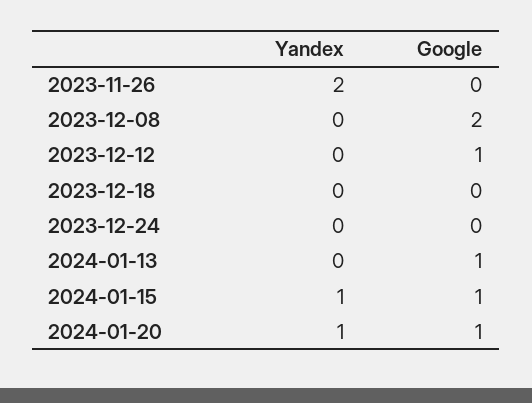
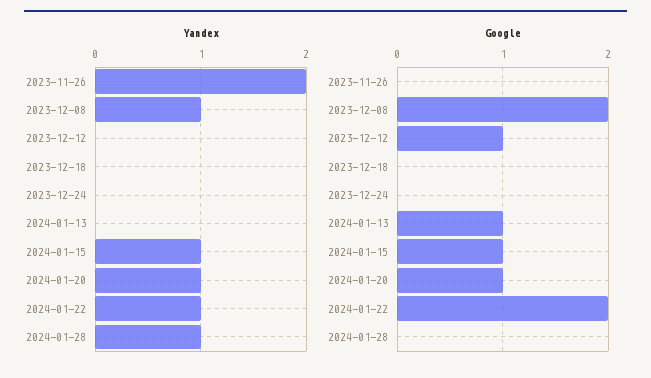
Yandex, 2023-12-08: 0 -> 1
Yandex, 2024-01-22: none -> 1
Yandex, 2024-01-28: none -> 1
Google, 2024-01-22: none -> 2
Google, 2024-01-28: none -> 0

